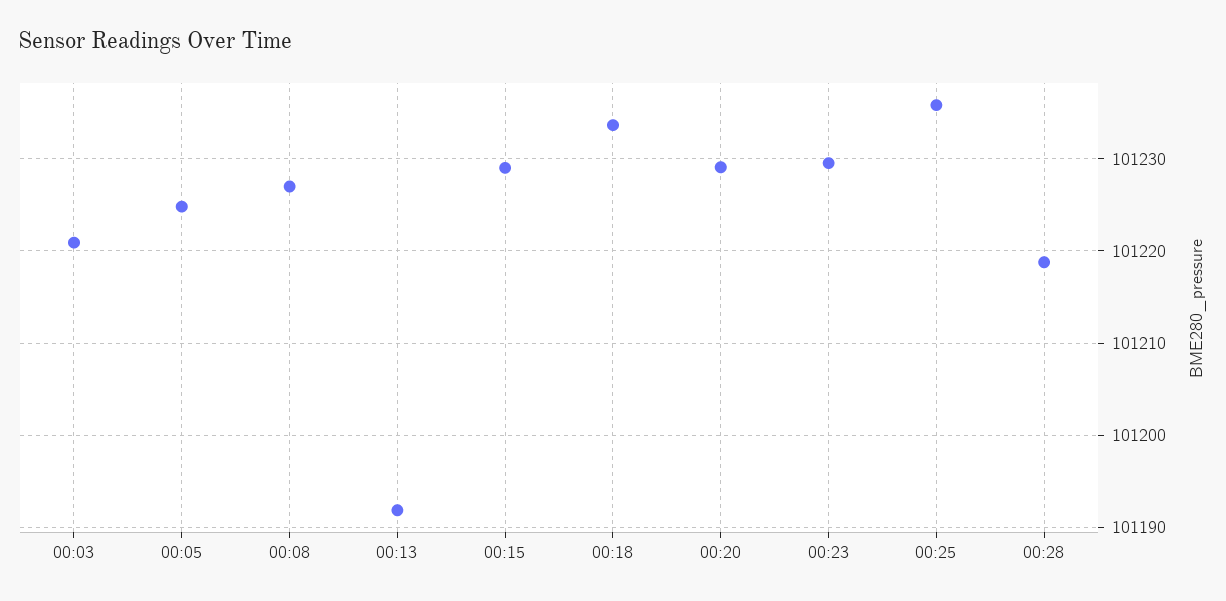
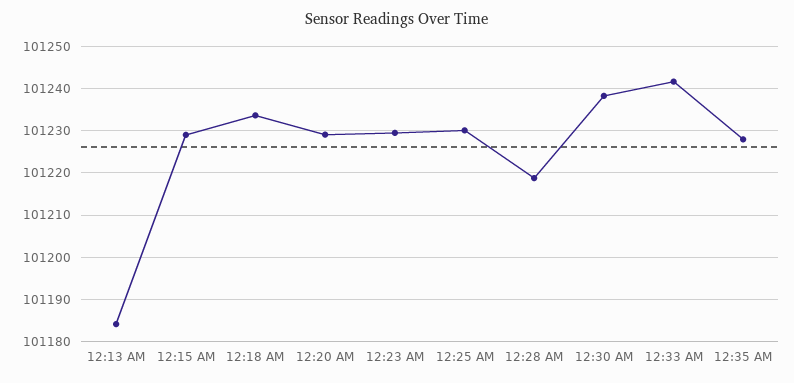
00:03: 101221 -> none
00:05: 101225 -> none
00:08: 101227 -> none
00:13: 101192 -> 101184
00:25: 101236 -> 101230
12:30 AM: none -> 101238
12:33 AM: none -> 101242
12:35 AM: none -> 101228

